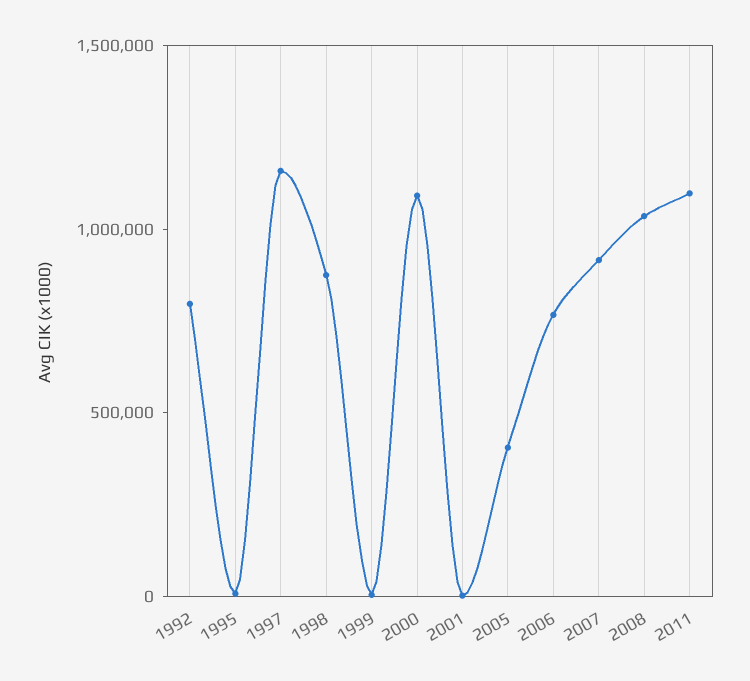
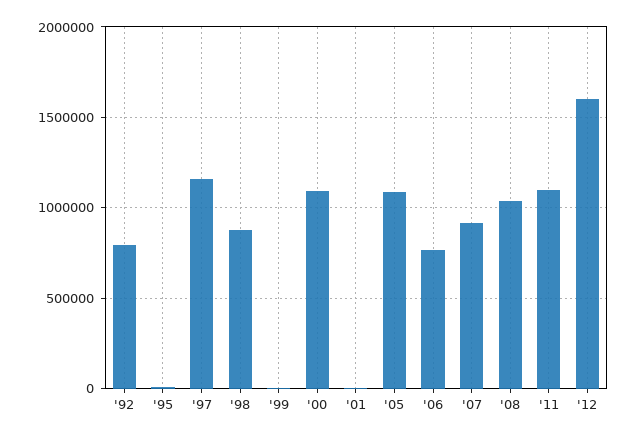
2005: 400000 -> 1100000
'12: none -> 1600000

